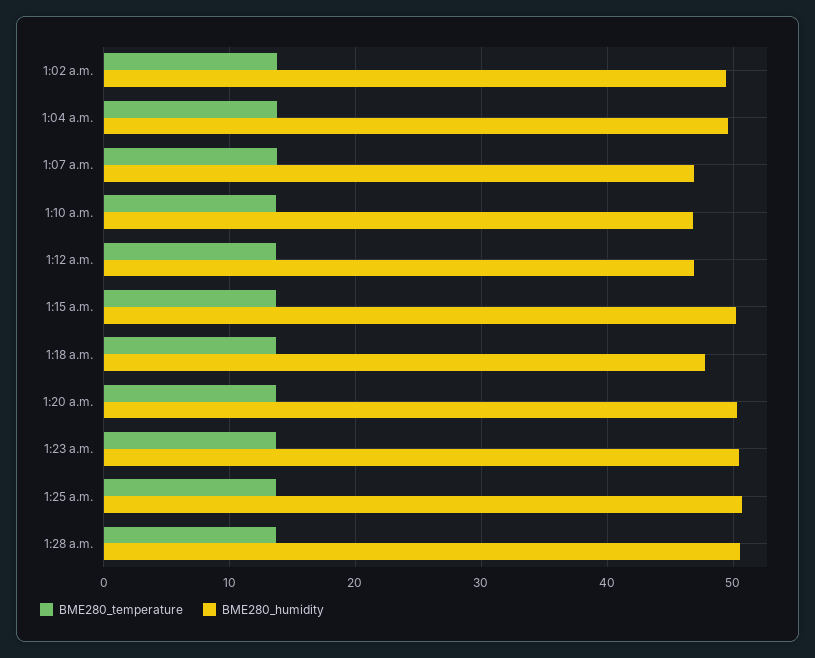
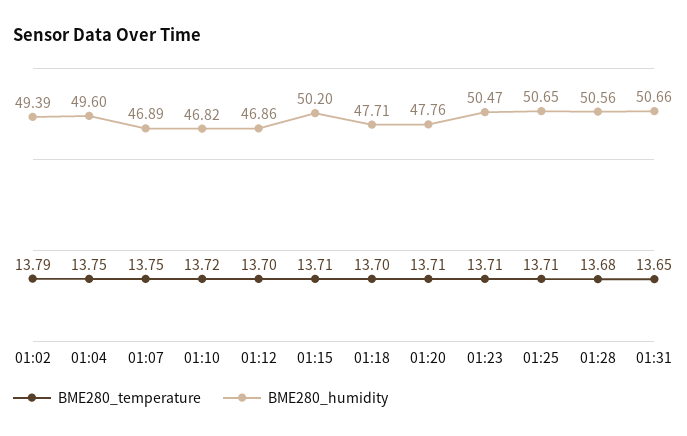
BME280_humidity, 1:20 a.m.: 50 -> 47.76
BME280_temperature, 01:31: none -> 13.65
BME280_humidity, 01:31: none -> 50.66

